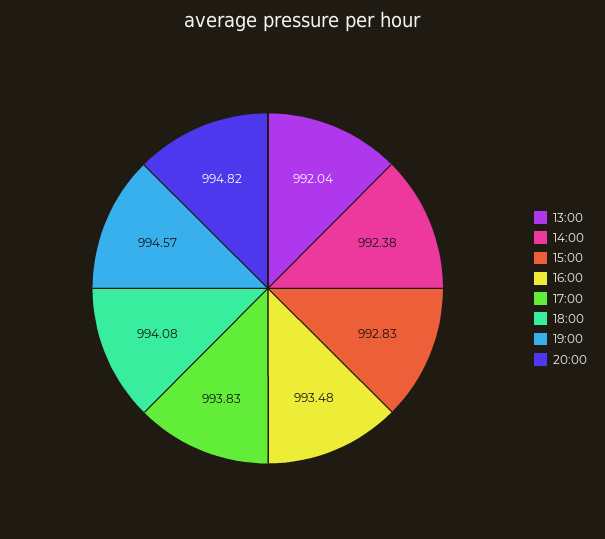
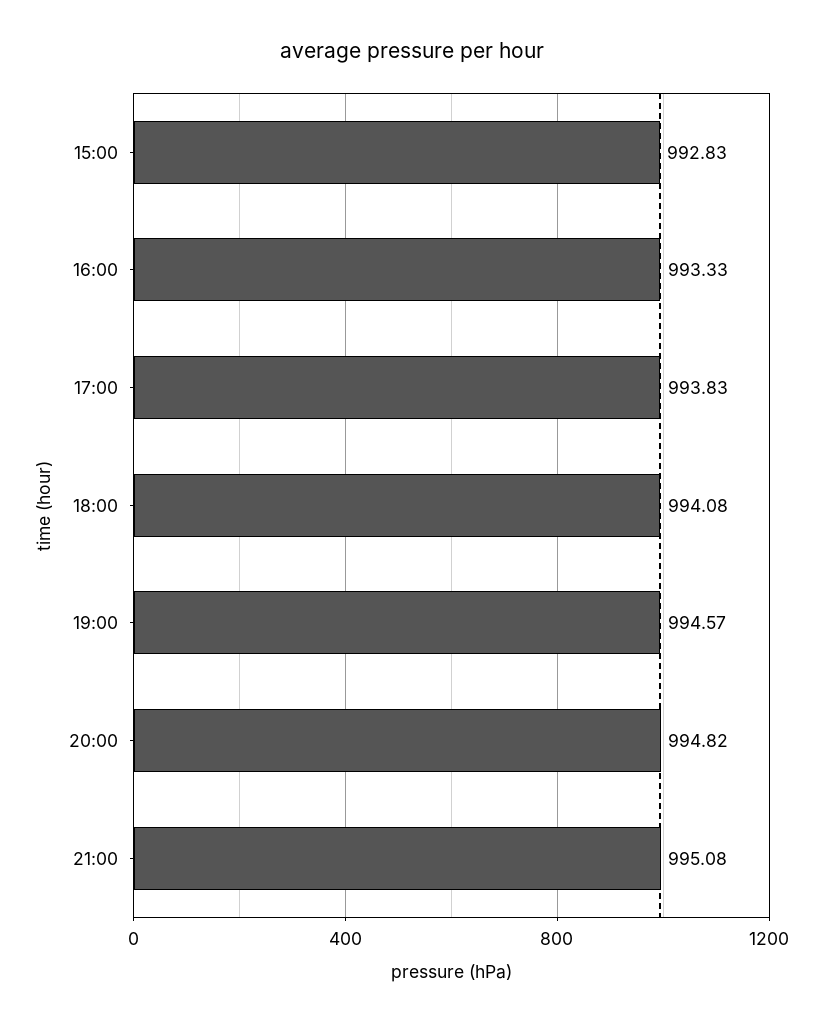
13:00: 992.04 -> none
14:00: 992.38 -> none
16:00: 993.48 -> 993.33
21:00: none -> 995.08

